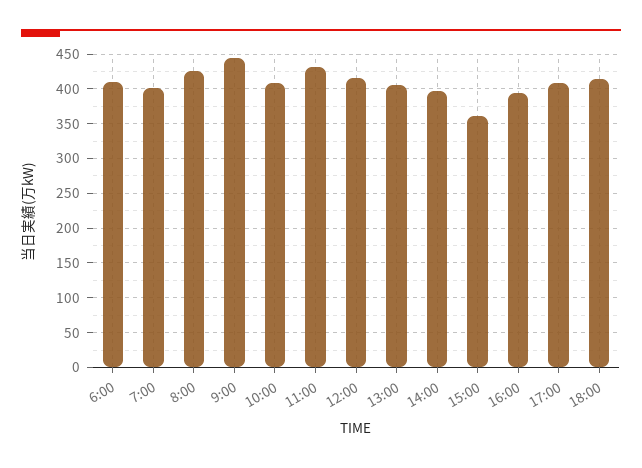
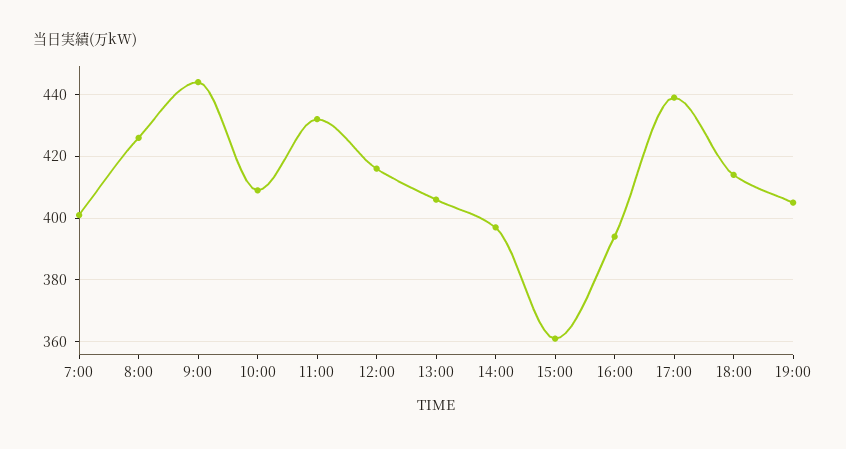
6:00: 410 -> none
17:00: 410 -> 440
19:00: none -> 405

